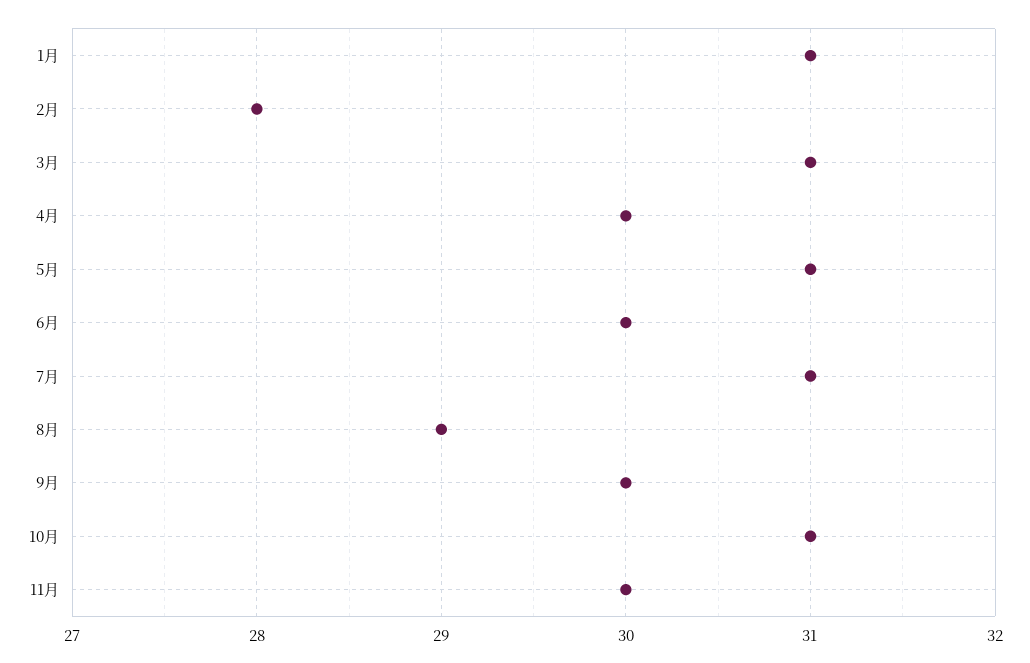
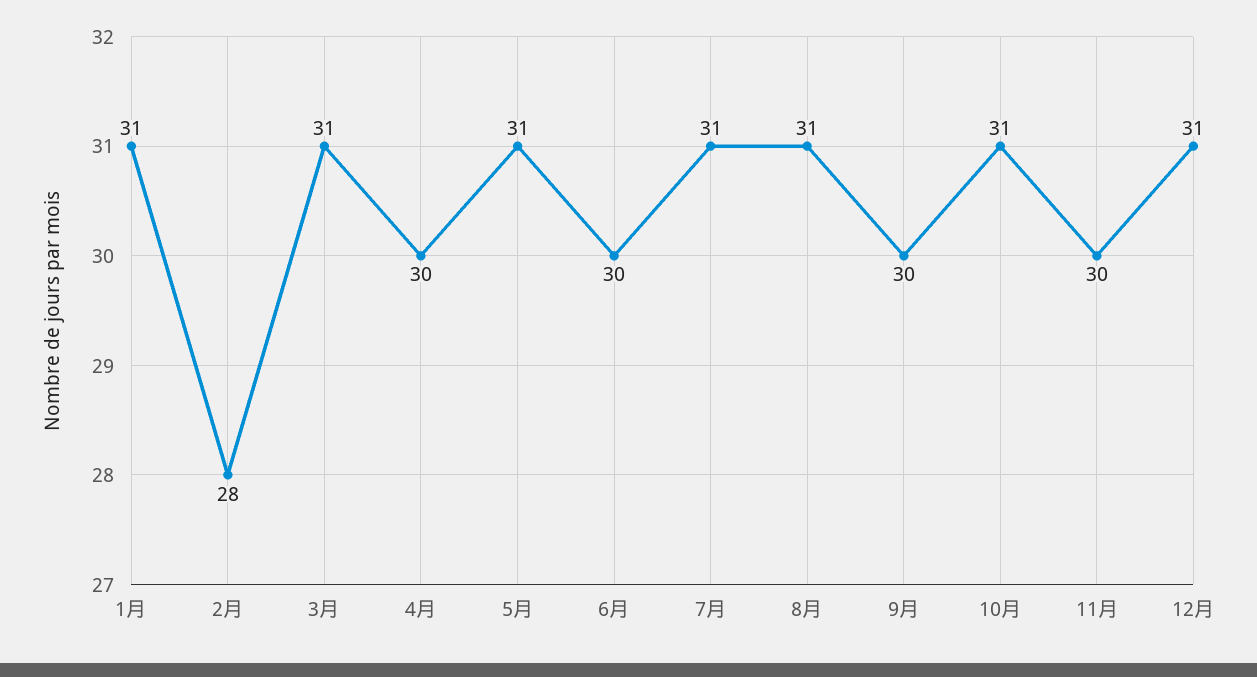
8月: 29 -> 31
12月: none -> 31

